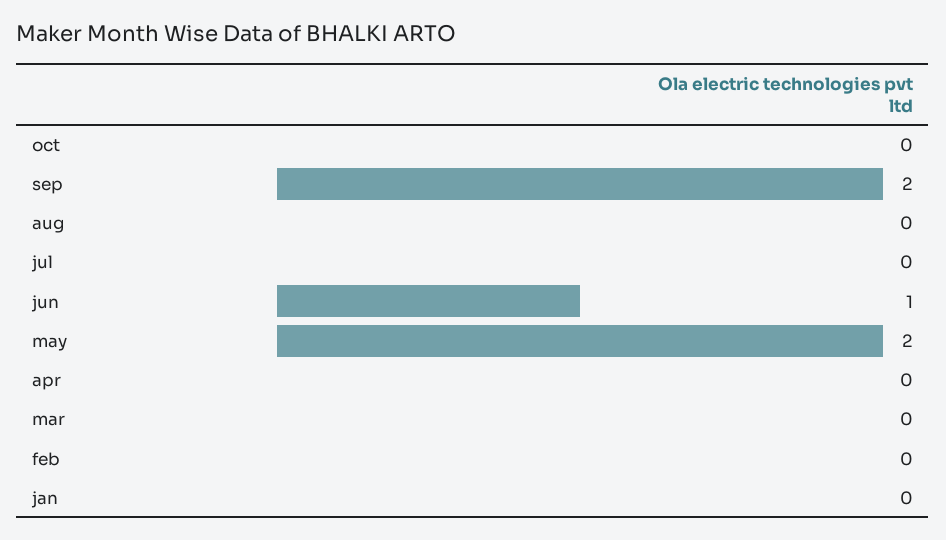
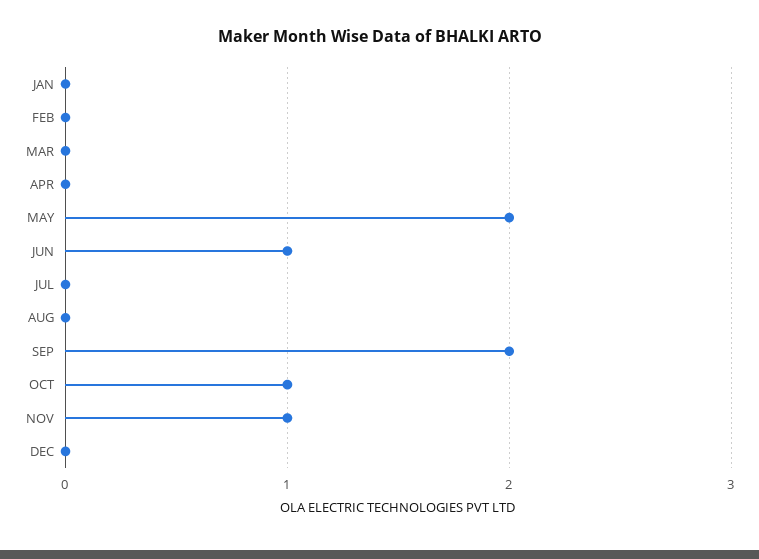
oct: 0 -> 1
NOV: none -> 1
DEC: none -> 0

